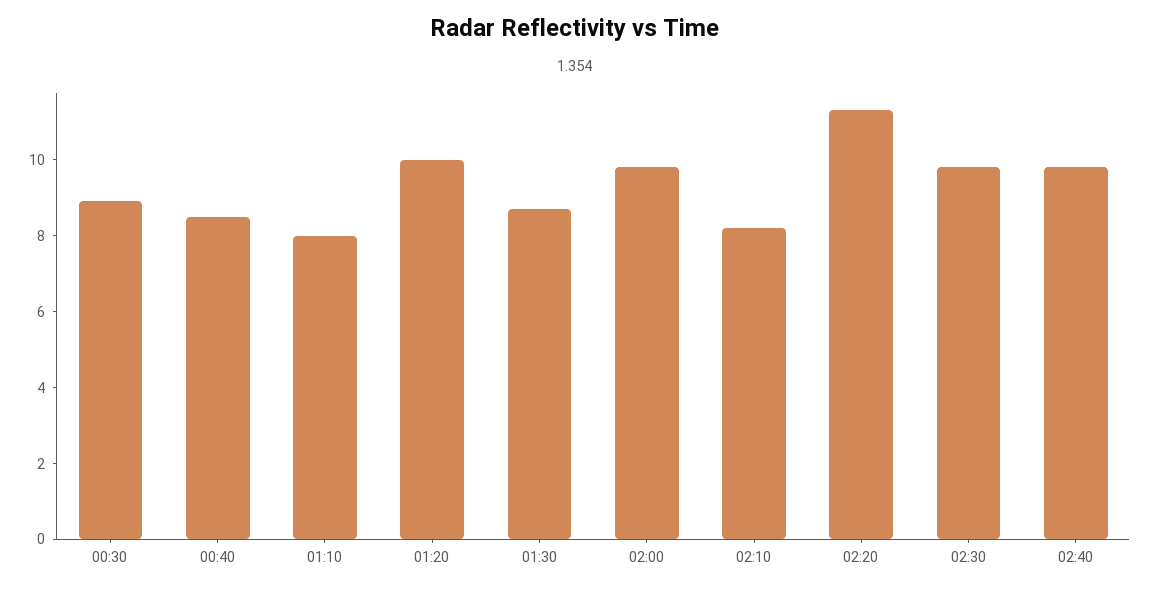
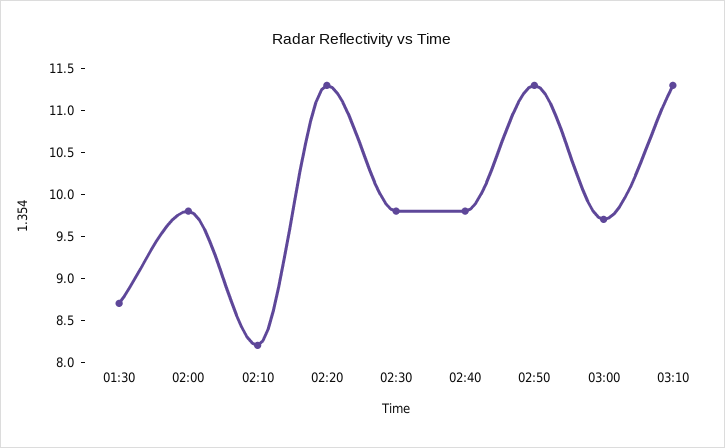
00:30: 9 -> none
00:40: 8.5 -> none
01:10: 8 -> none
01:20: 10 -> none
02:50: none -> 11.3
03:00: none -> 9.7
03:10: none -> 11.3

